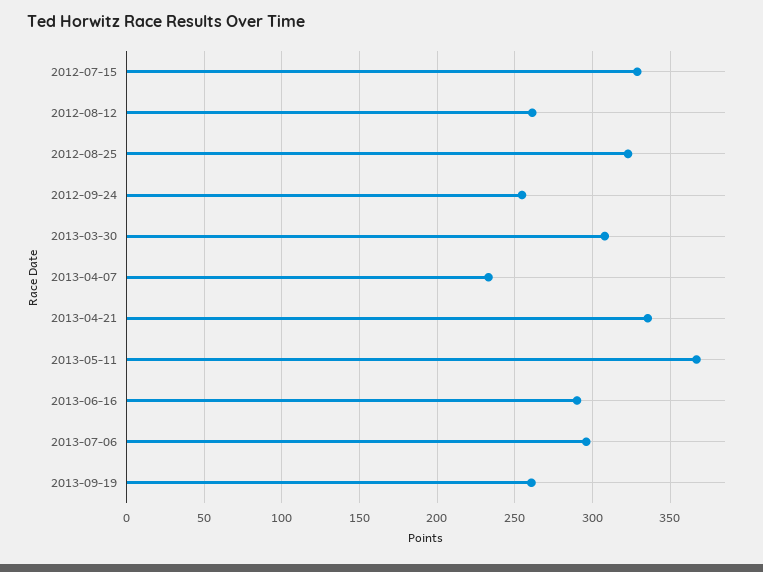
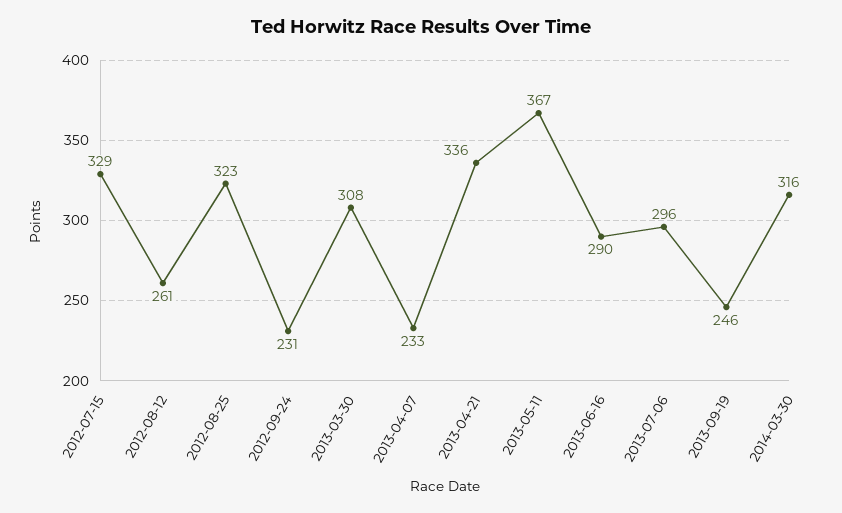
2012-09-24: 255 -> 231
2013-09-19: 260 -> 246
2014-03-30: none -> 316

